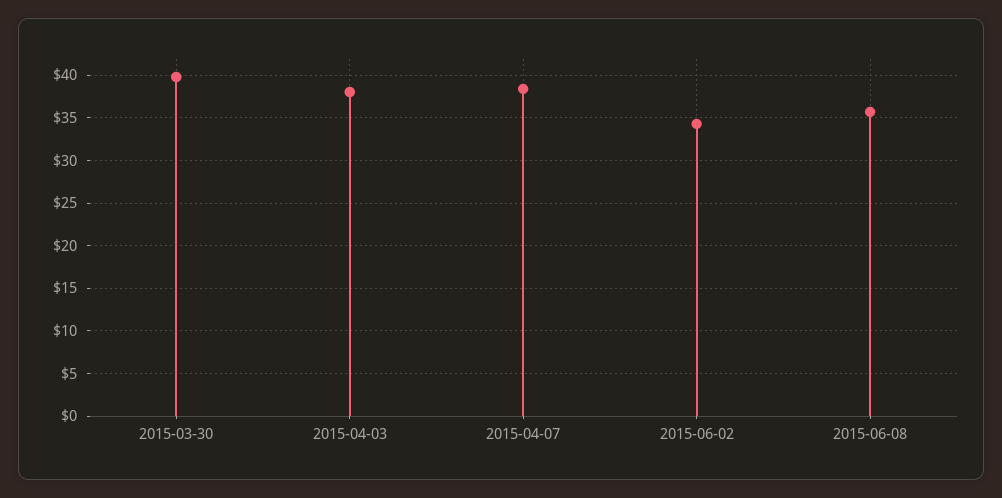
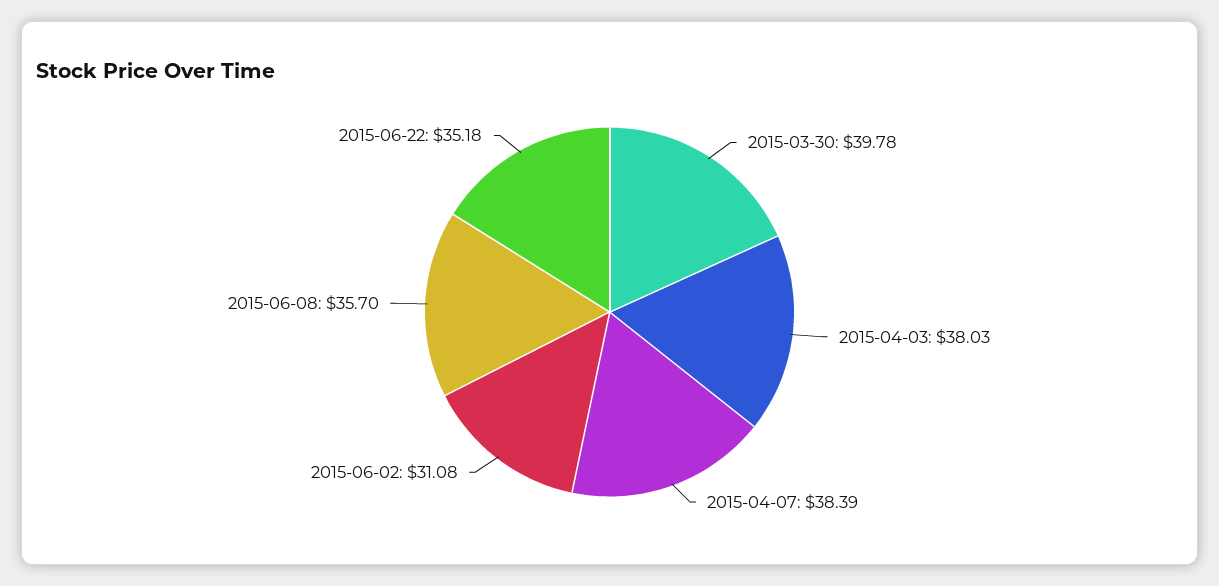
2015-06-02: 34 -> 31.08
2015-06-22: none -> 35.18

